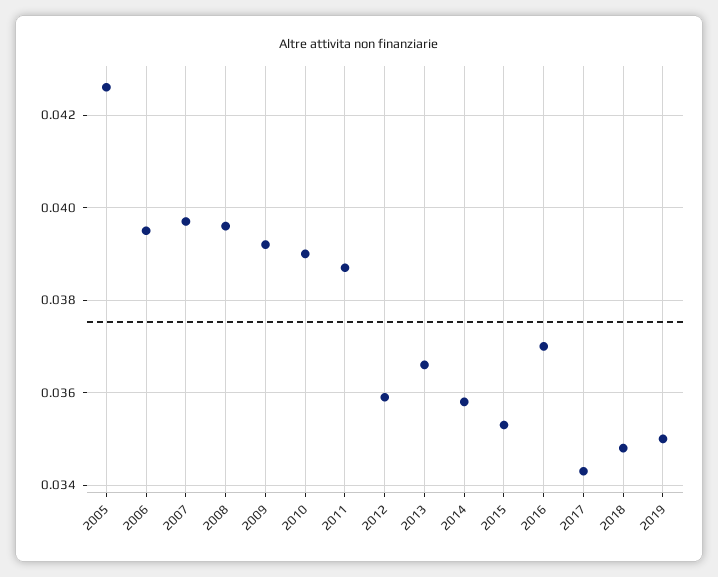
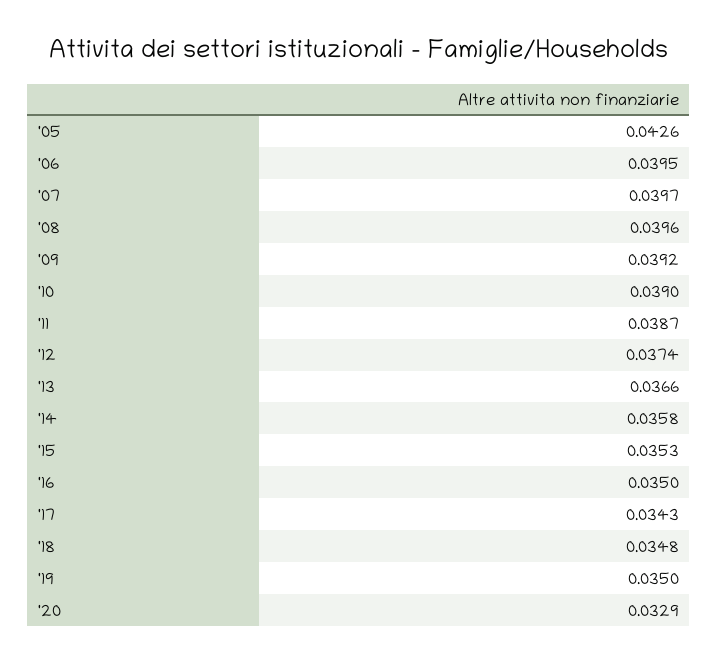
2012: 0.036 -> 0.0374
2016: 0.037 -> 0.035
'20: none -> 0.0329

